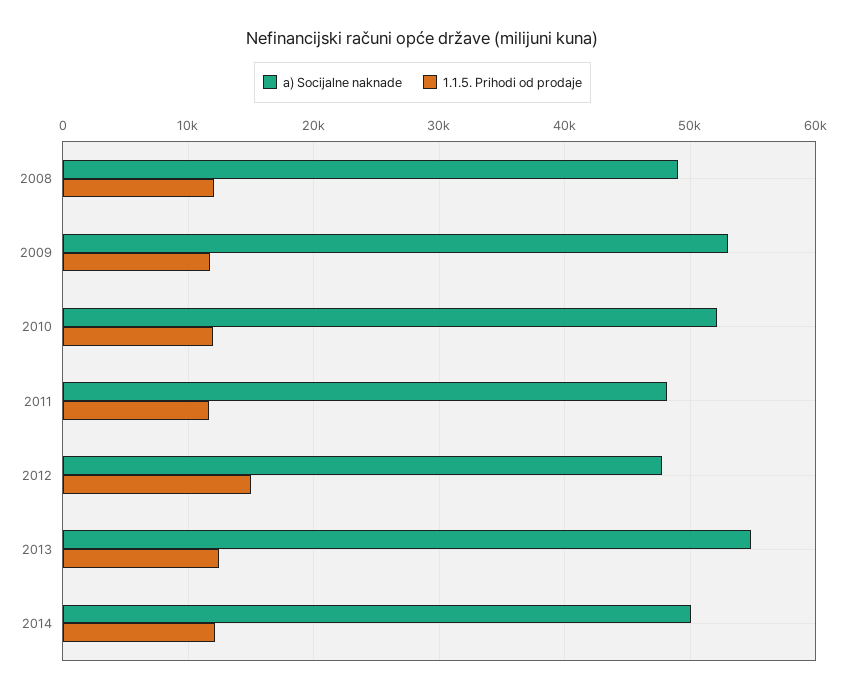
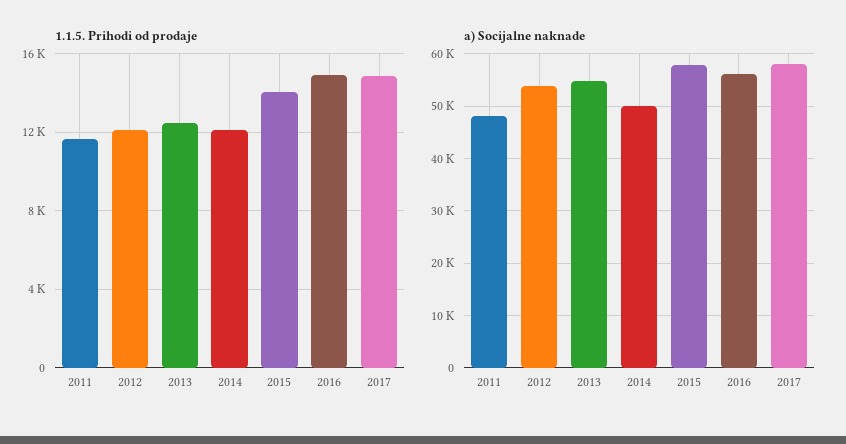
a) Socijalne naknade, 2008: 49000 -> none
1.1.5. Prihodi od prodaje, 2008: 12000 -> none
a) Socijalne naknade, 2009: 53000 -> none
1.1.5. Prihodi od prodaje, 2009: 12000 -> none
a) Socijalne naknade, 2010: 52000 -> none
1.1.5. Prihodi od prodaje, 2010: 12000 -> none
a) Socijalne naknade, 2012: 48000 -> 54000
1.1.5. Prihodi od prodaje, 2012: 15000 -> 12000
1.1.5. Prihodi od prodaje, 2015: none -> 14000
1.1.5. Prihodi od prodaje, 2016: none -> 15000
1.1.5. Prihodi od prodaje, 2017: none -> 15000
a) Socijalne naknade, 2015: none -> 58000
a) Socijalne naknade, 2016: none -> 56000
a) Socijalne naknade, 2017: none -> 58000

